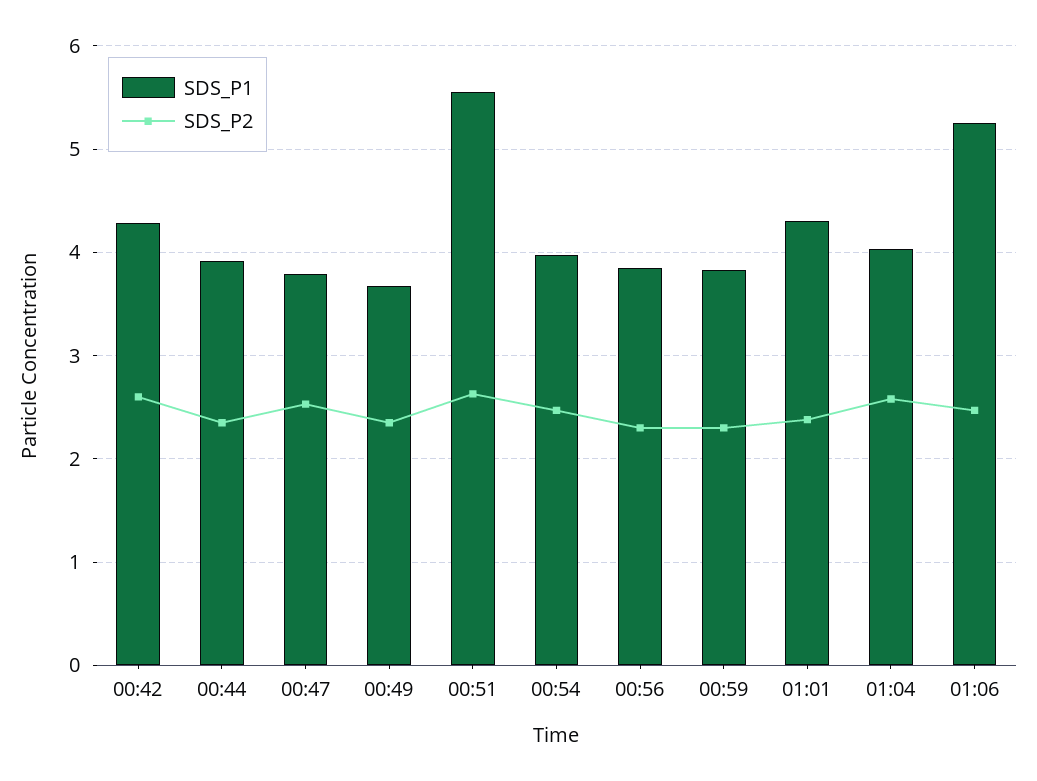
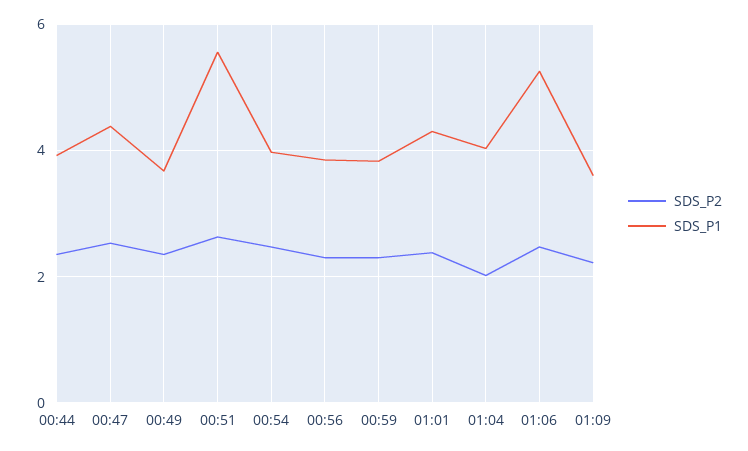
SDS_P1, 00:42: 4.3 -> none
SDS_P2, 00:42: 2.6 -> none
SDS_P1, 00:47: 3.8 -> 4.4
SDS_P2, 01:04: 2.6 -> 2
SDS_P2, 01:09: none -> 2.2
SDS_P1, 01:09: none -> 3.6

